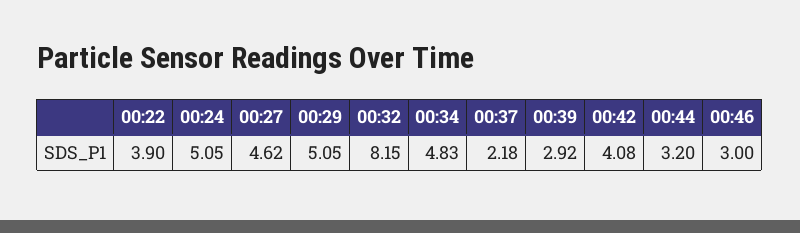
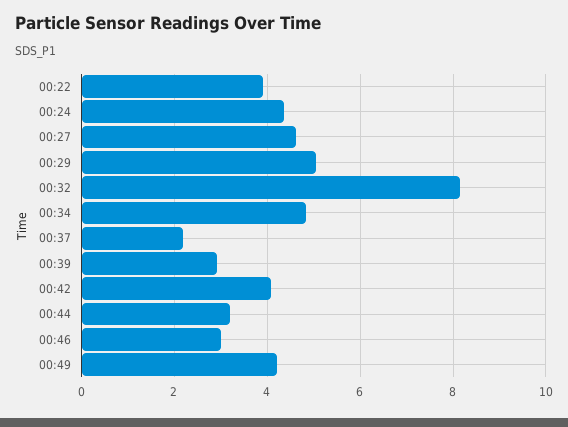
00:24: 5.05 -> 4.4
00:49: none -> 4.2

